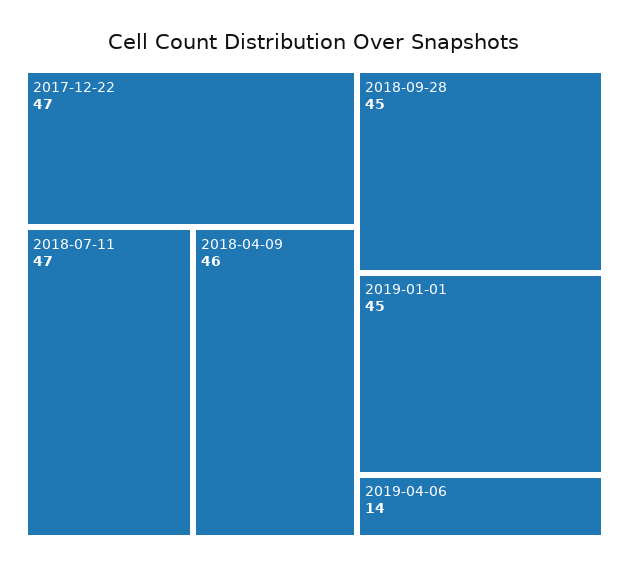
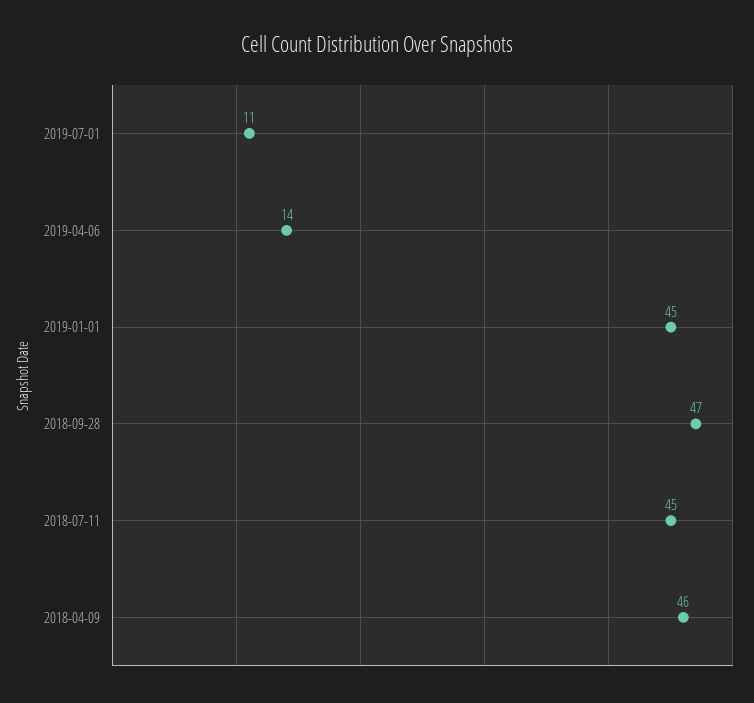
2017-12-22: 47 -> none
2018-07-11: 47 -> 45
2018-09-28: 45 -> 47
2019-07-01: none -> 11

